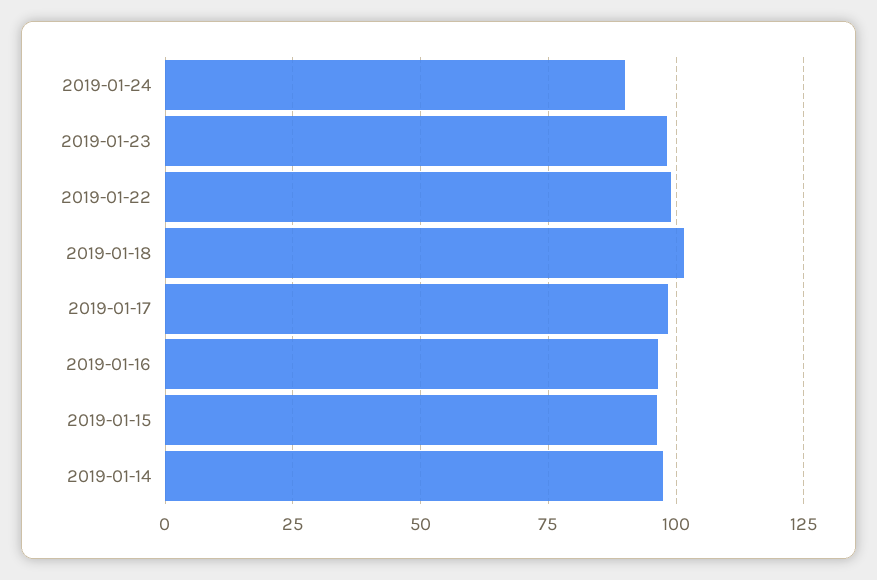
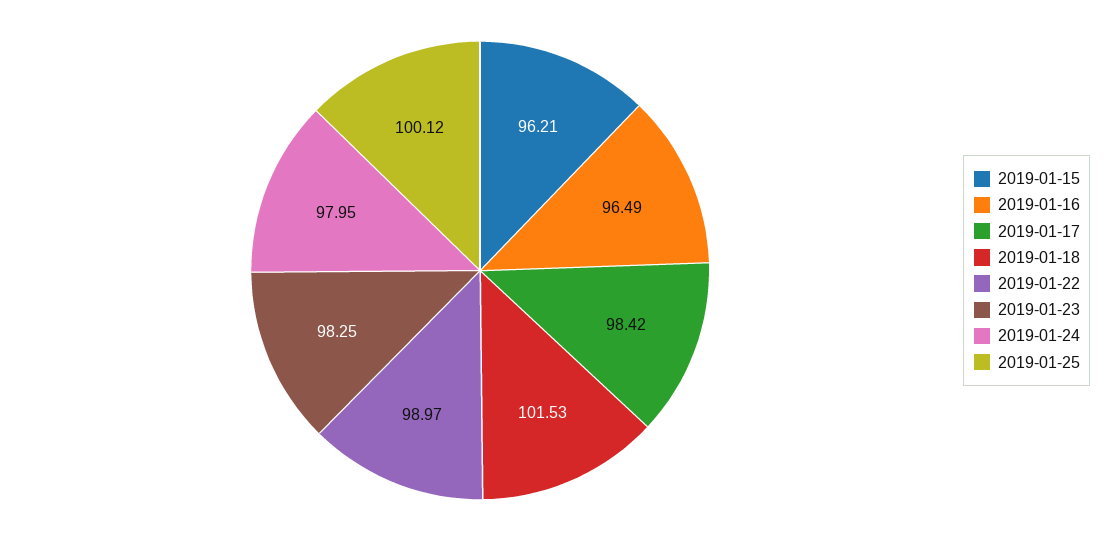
2019-01-24: 90 -> 97.95
2019-01-14: 97.5 -> none
2019-01-25: none -> 100.12

